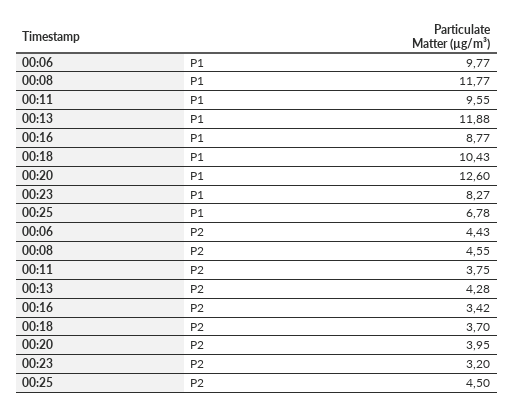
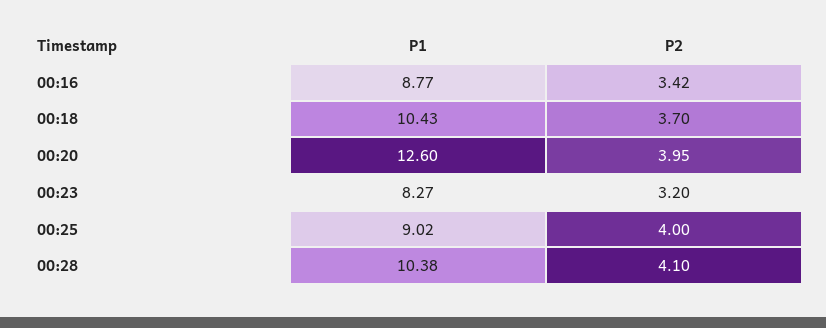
00:06, P1: 9.77 -> none
00:08, P1: 11.77 -> none
00:11, P1: 9.55 -> none
00:13, P1: 11.88 -> none
00:25, P1: 6.78 -> 9.02
00:06, P2: 4.43 -> none
00:08, P2: 4.55 -> none
00:11, P2: 3.75 -> none
00:13, P2: 4.28 -> none
00:25, P2: 4.5 -> 4
00:28, P1: none -> 10.38
00:28, P2: none -> 4.1

